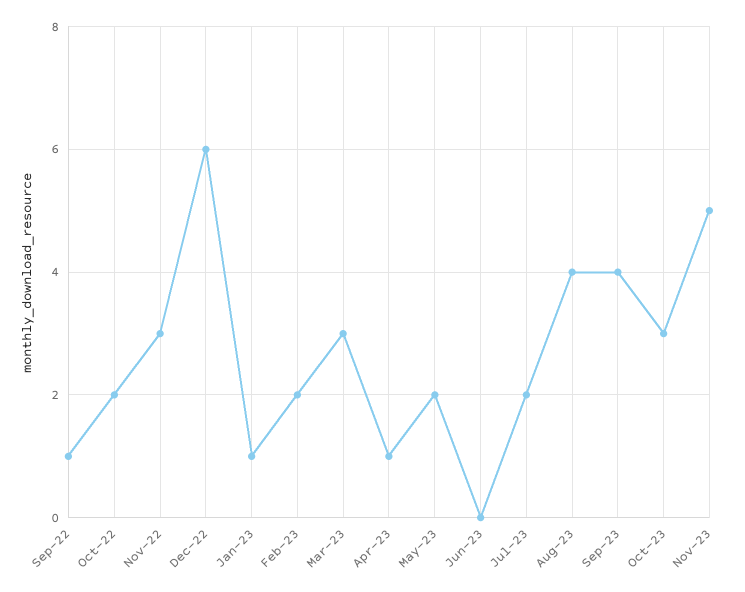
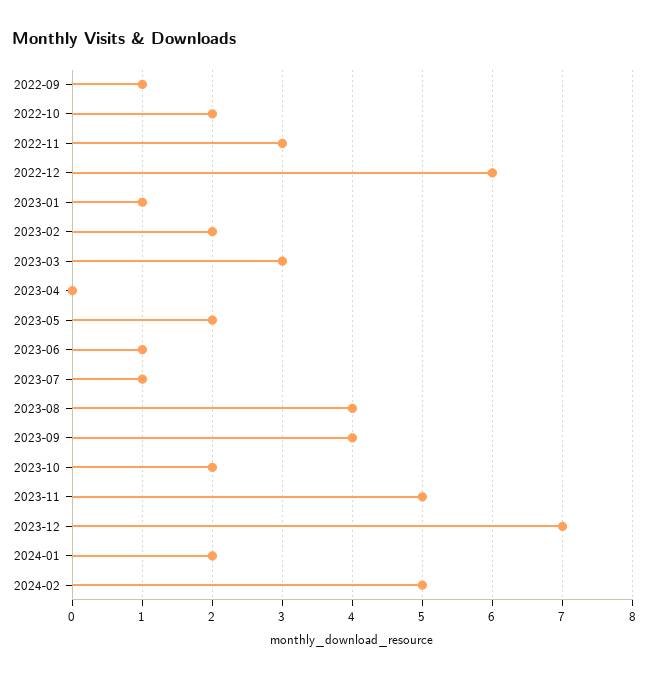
Apr-23: 1 -> 0
Jun-23: 0 -> 1
Jul-23: 2 -> 1
Oct-23: 3 -> 2
2023-12: none -> 7
2024-01: none -> 2
2024-02: none -> 5

